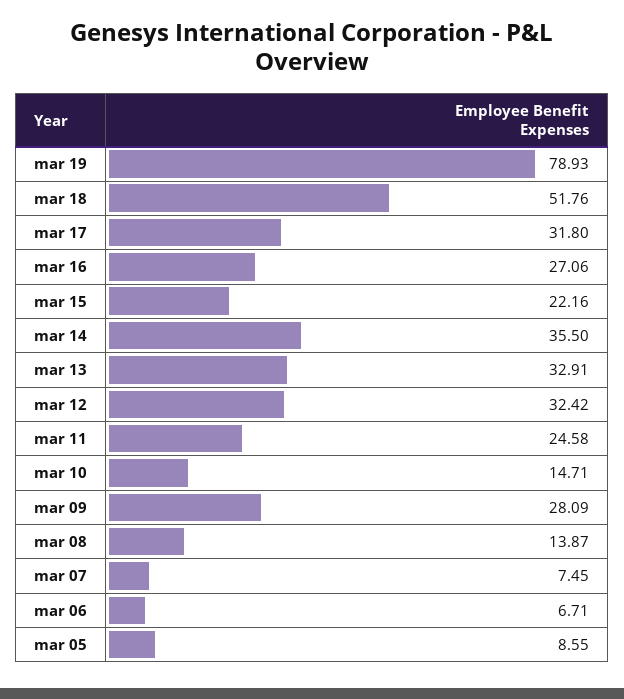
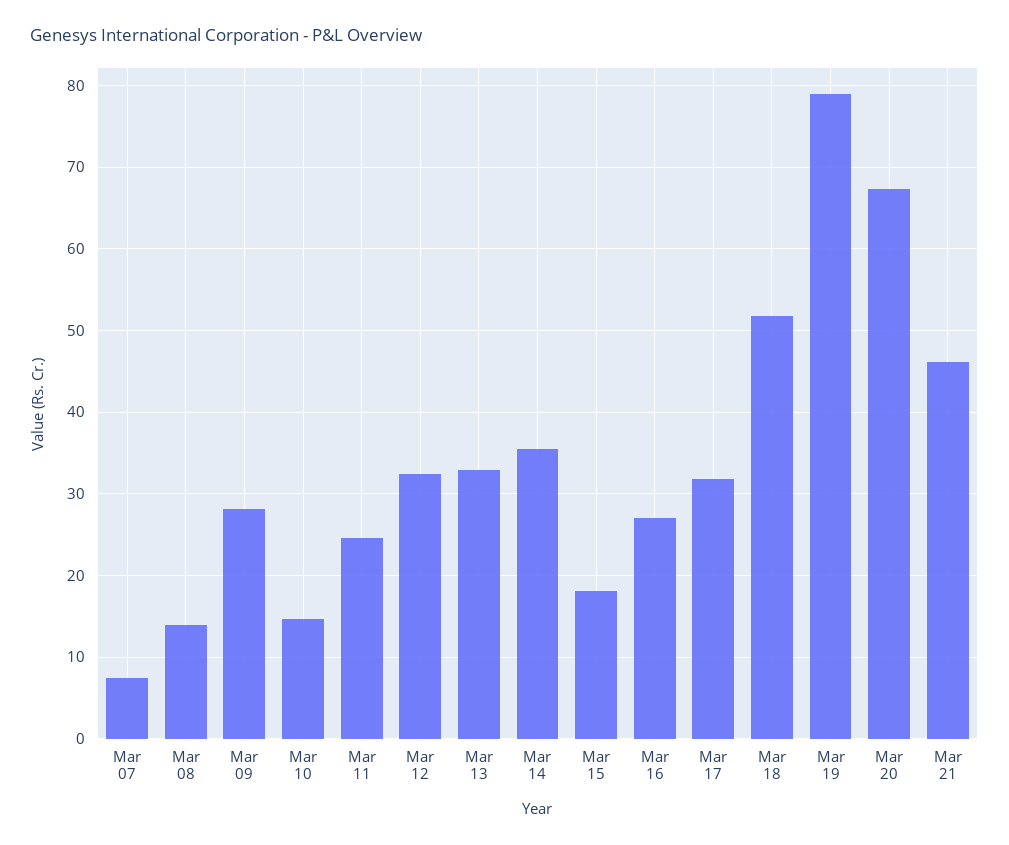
mar 15: 22.16 -> 18
mar 06: 6.71 -> none
mar 05: 8.55 -> none
Mar 20: none -> 67
Mar 21: none -> 46

